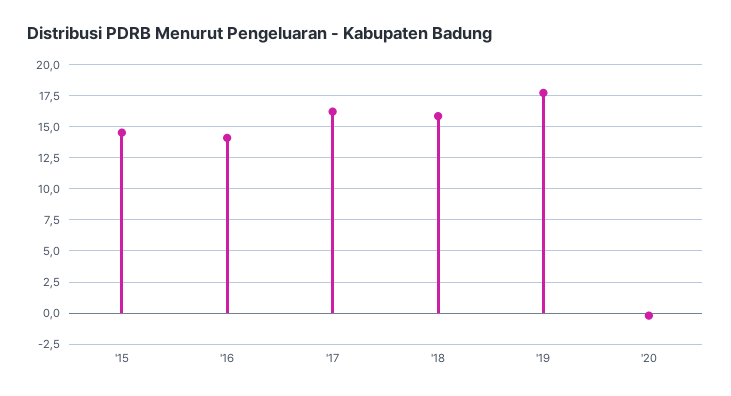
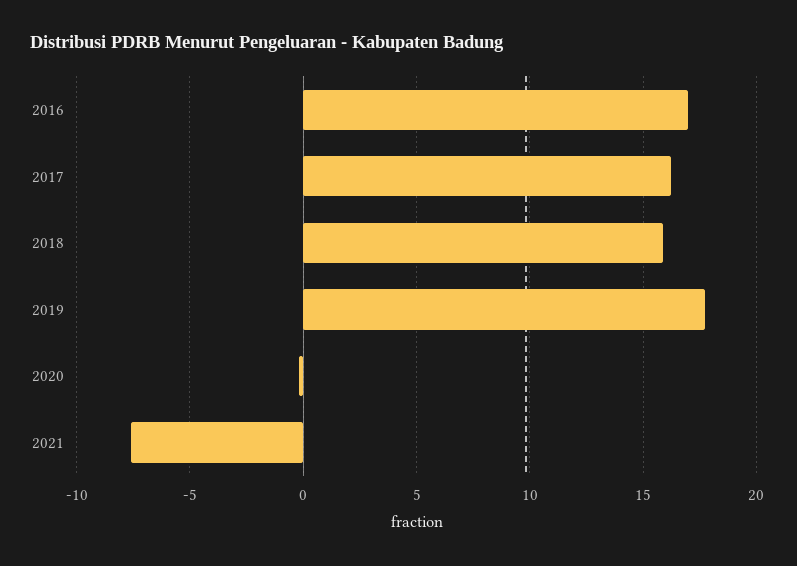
'15: 14.5 -> none
'16: 14 -> 17
2021: none -> -7.5

